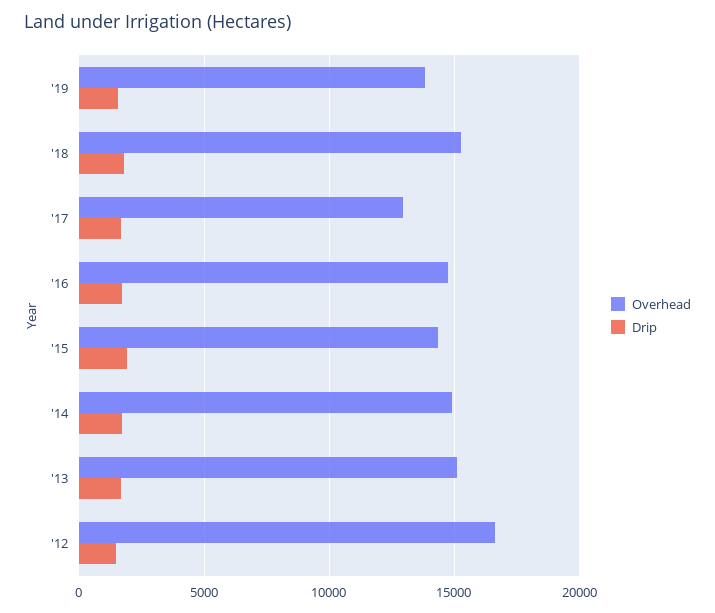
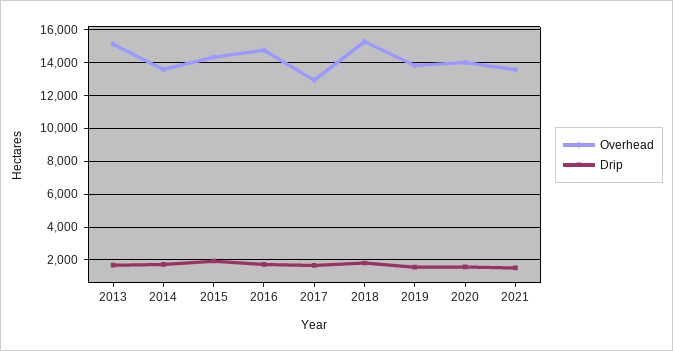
Overhead, '14: 15000 -> 13500
Overhead, '12: 16500 -> none
Drip, '12: 1500 -> none
Overhead, 2020: none -> 14000
Drip, 2020: none -> 1500
Overhead, 2021: none -> 13500
Drip, 2021: none -> 1500

